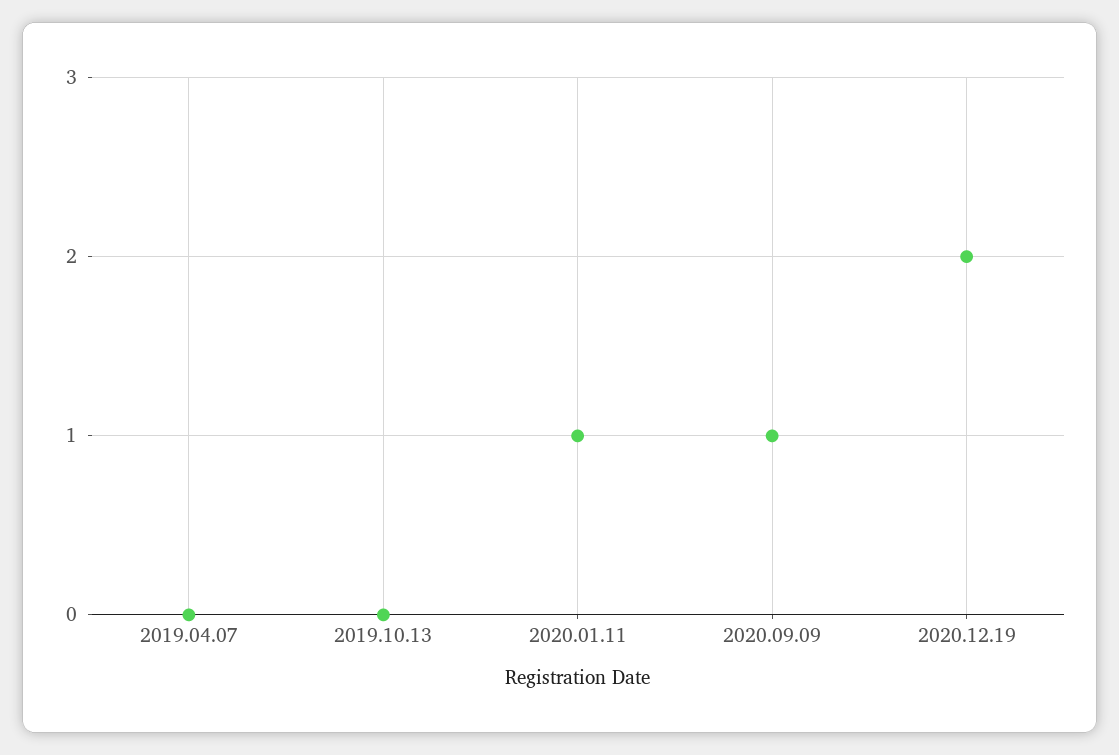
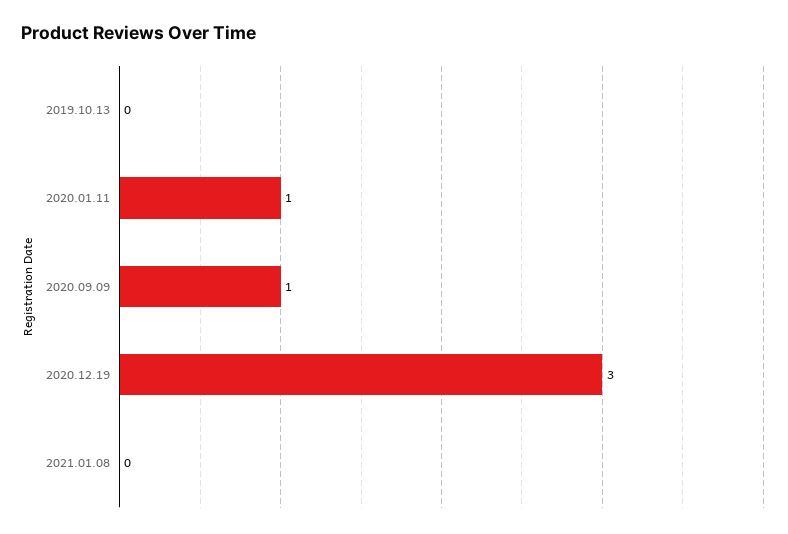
2019.04.07: 0 -> none
2020.12.19: 2 -> 3
2021.01.08: none -> 0

